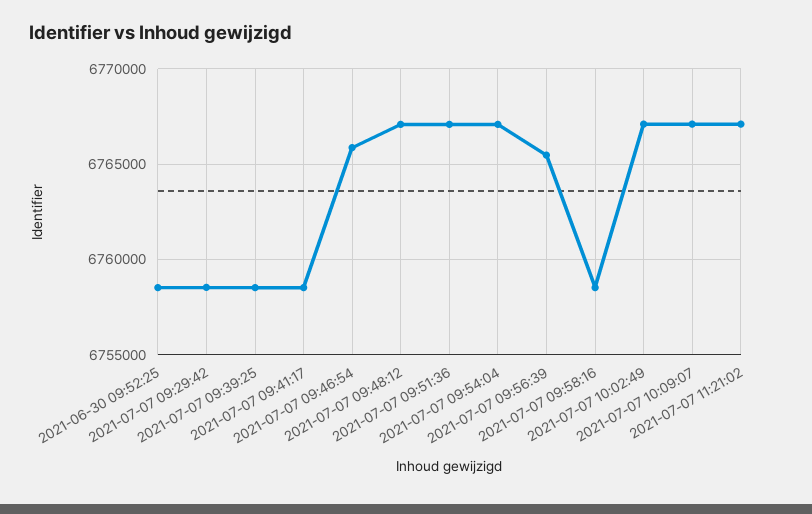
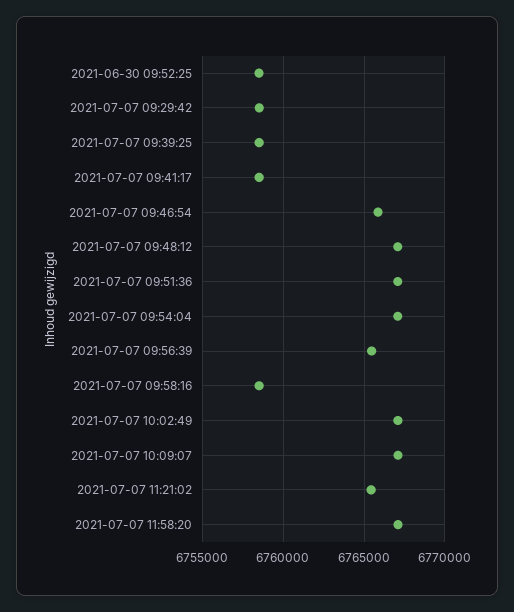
2021-07-07 11:21:02: 6767000 -> 6765500
2021-07-07 11:58:20: none -> 6767000

